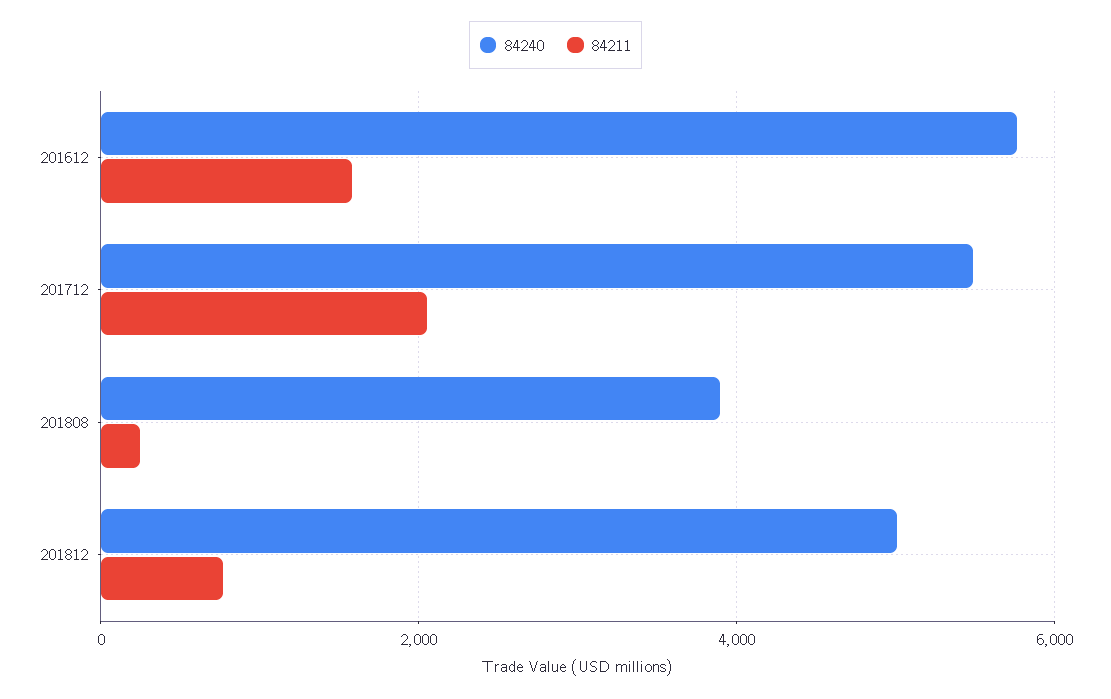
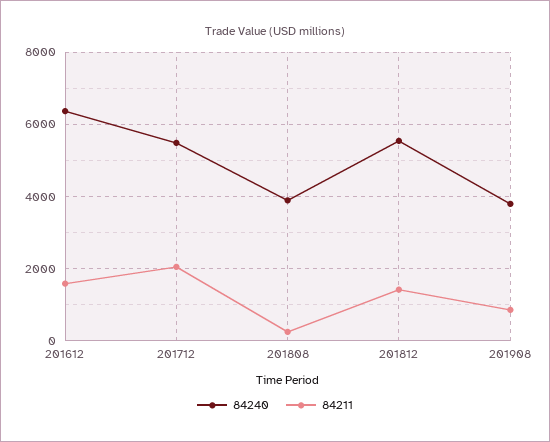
84240, 201612: 5800 -> 6400
84240, 201812: 5000 -> 5600
84211, 201812: 800 -> 1400
84240, 201908: none -> 3800
84211, 201908: none -> 800

